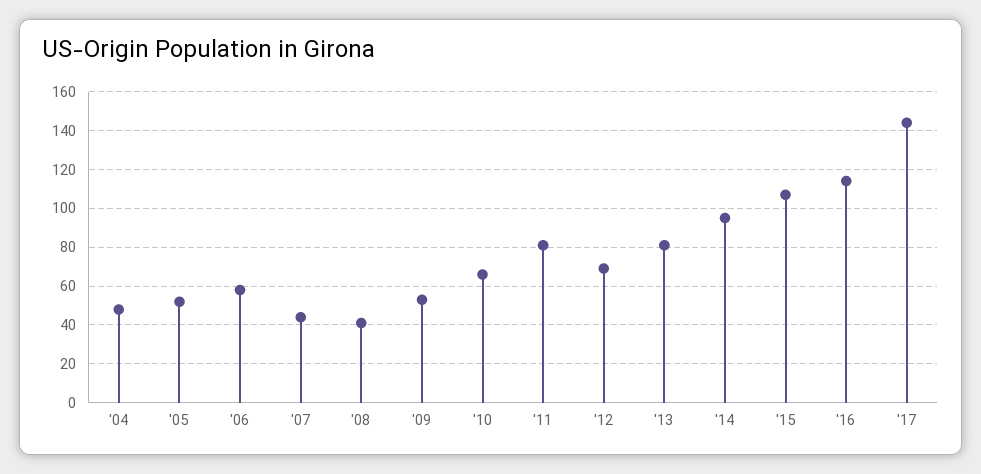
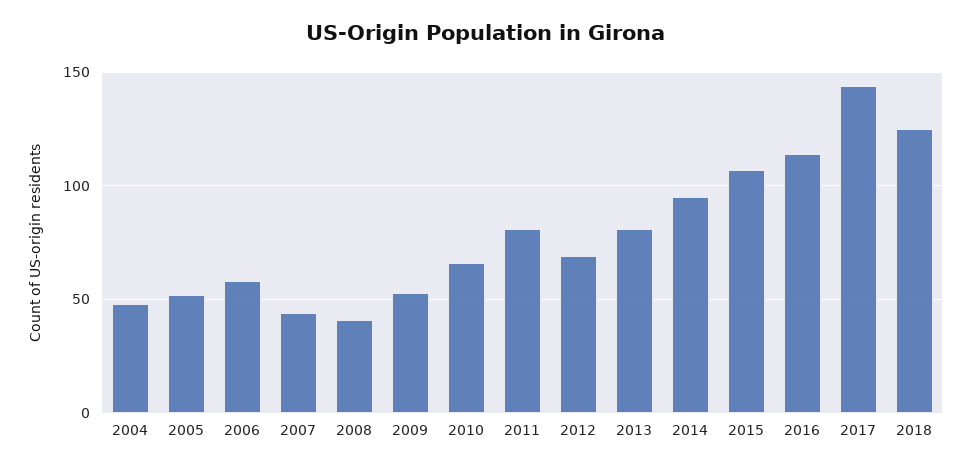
2018: none -> 125

